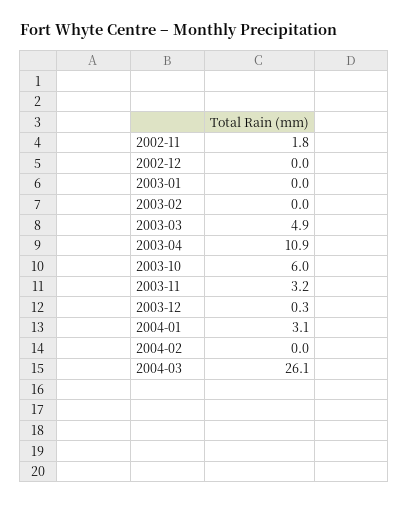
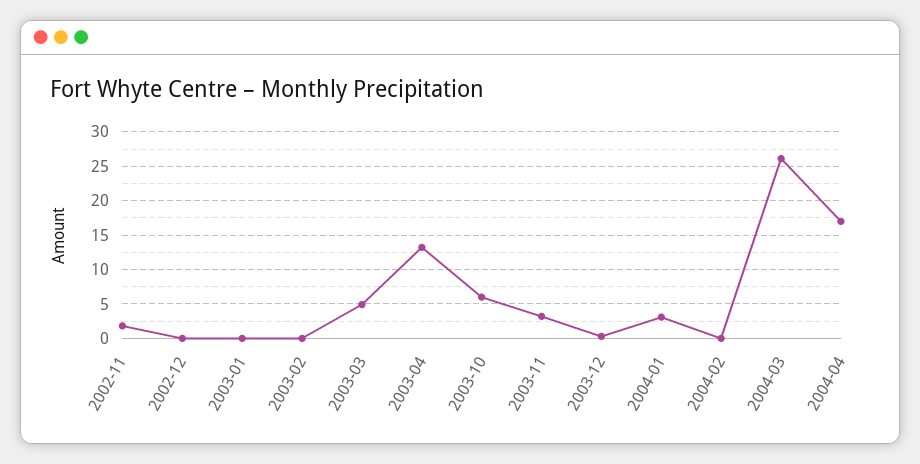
2003-04: 10.9 -> 13
2004-04: none -> 17

